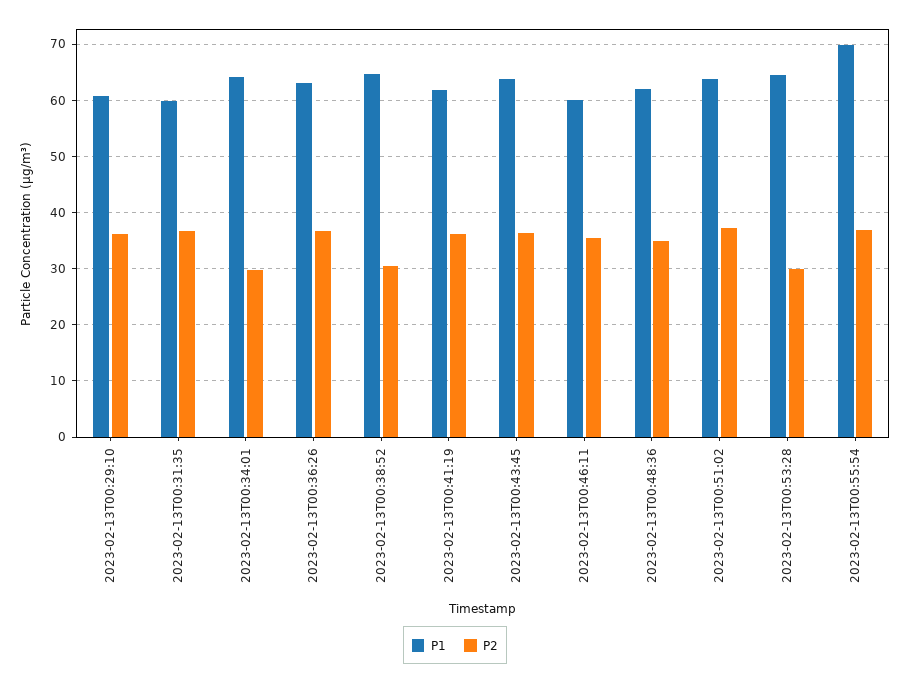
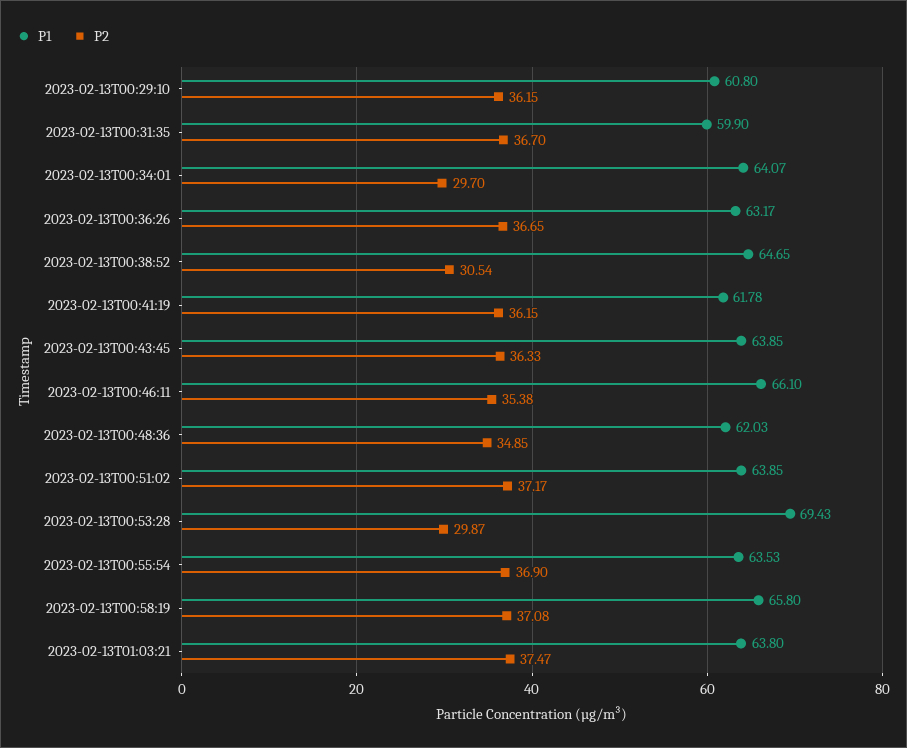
P1, 2023-02-13T00:46:11: 60 -> 66.1
P1, 2023-02-13T00:53:28: 64 -> 69.43
P1, 2023-02-13T00:55:54: 70 -> 63.53
P1, 2023-02-13T00:58:19: none -> 65.8
P2, 2023-02-13T00:58:19: none -> 37.08
P1, 2023-02-13T01:03:21: none -> 63.8
P2, 2023-02-13T01:03:21: none -> 37.47

